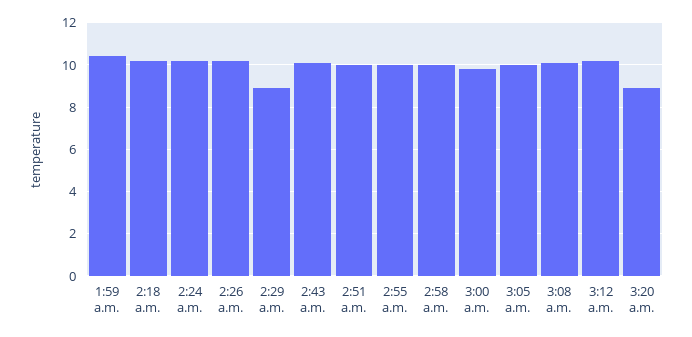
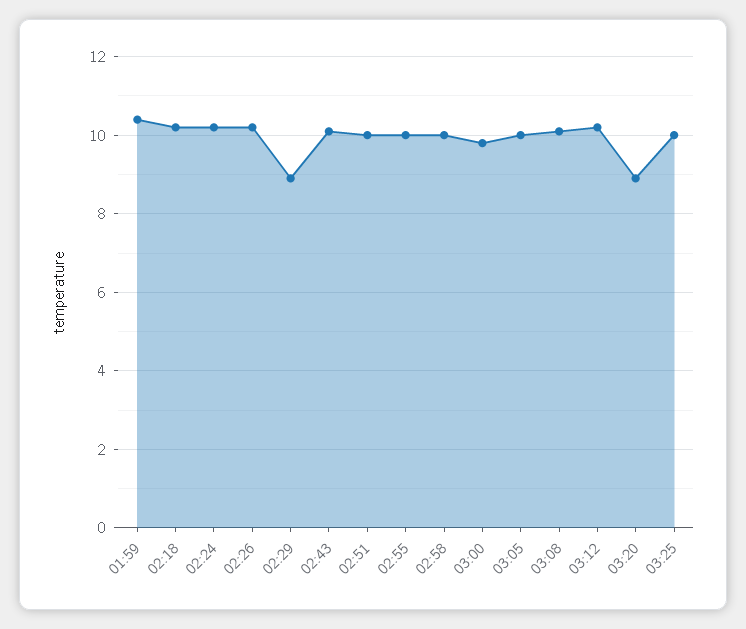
03:25: none -> 10

